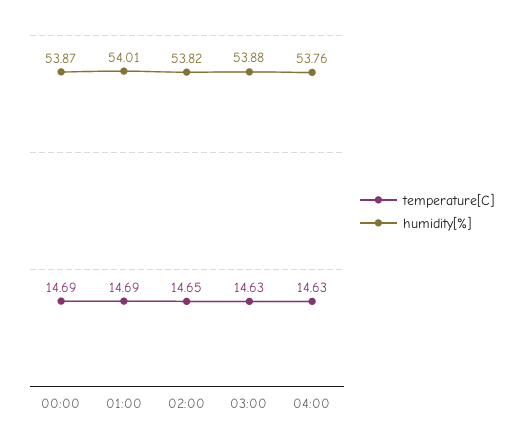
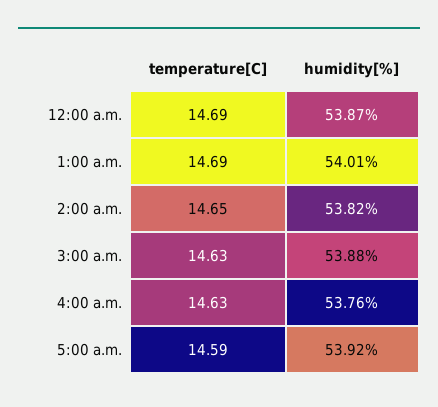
temperature[C], 5:00 a.m.: none -> 14.59
humidity[%], 5:00 a.m.: none -> 53.92

